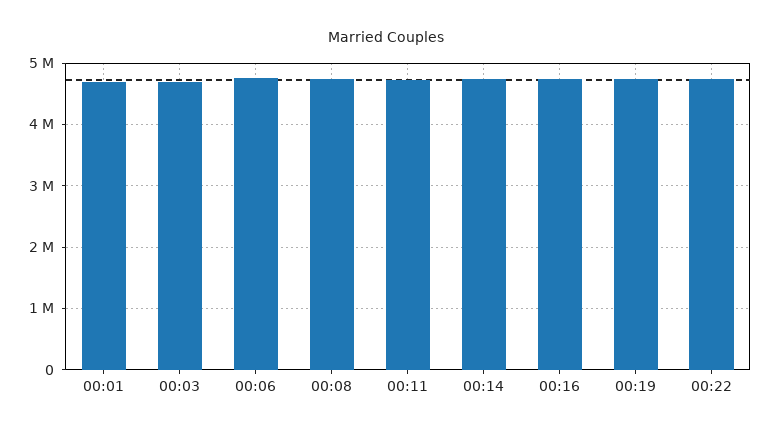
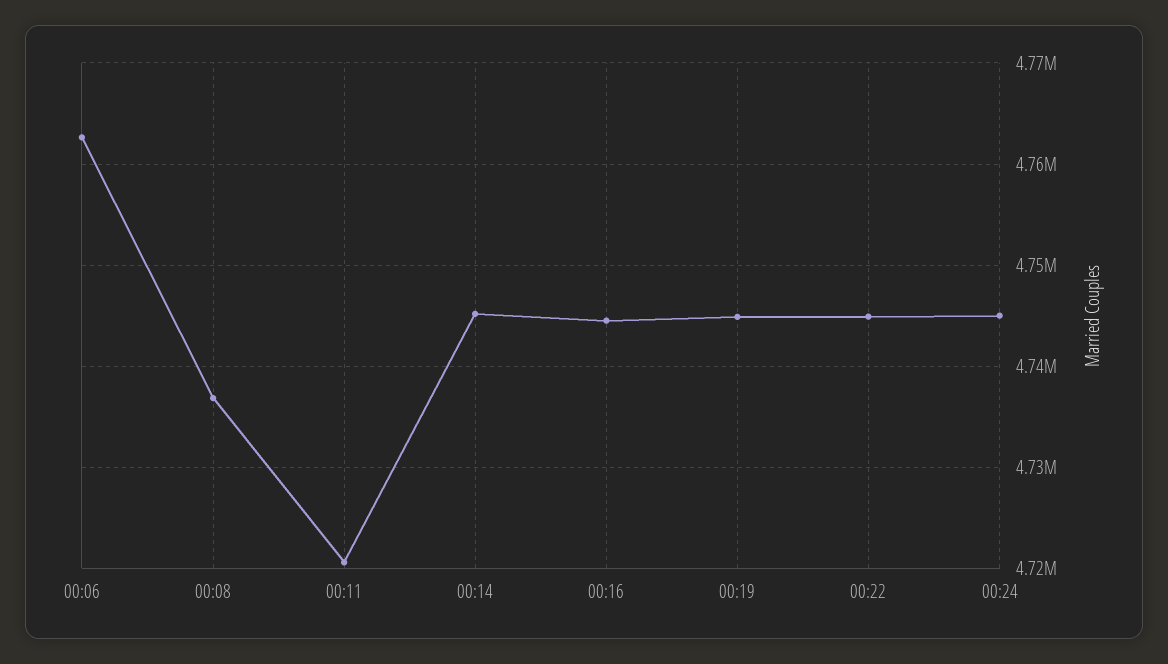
00:01: 4700000 -> none
00:03: 4700000 -> none
00:24: none -> 4745000

